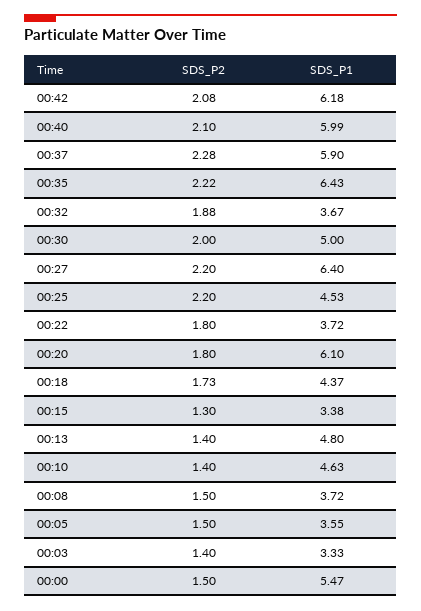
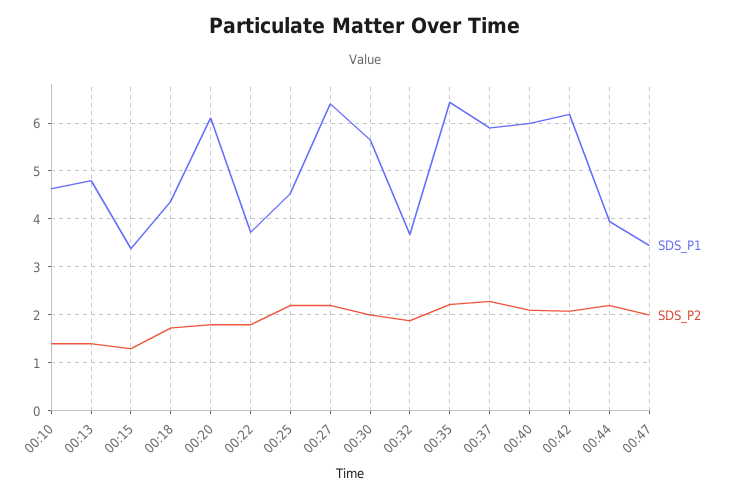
SDS_P1, 00:30: 5 -> 5.6
SDS_P2, 00:08: 1.5 -> none
SDS_P1, 00:08: 3.72 -> none
SDS_P2, 00:05: 1.5 -> none
SDS_P1, 00:05: 3.55 -> none
SDS_P2, 00:03: 1.4 -> none
SDS_P1, 00:03: 3.33 -> none
SDS_P2, 00:00: 1.5 -> none
SDS_P1, 00:00: 5.47 -> none
SDS_P1, 00:44: none -> 4
SDS_P2, 00:44: none -> 2.2
SDS_P1, 00:47: none -> 3.4
SDS_P2, 00:47: none -> 2

